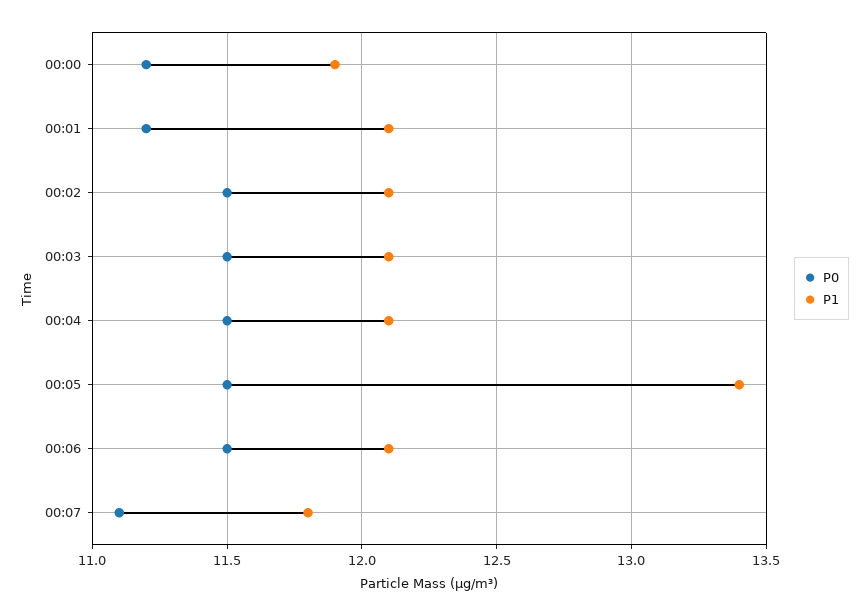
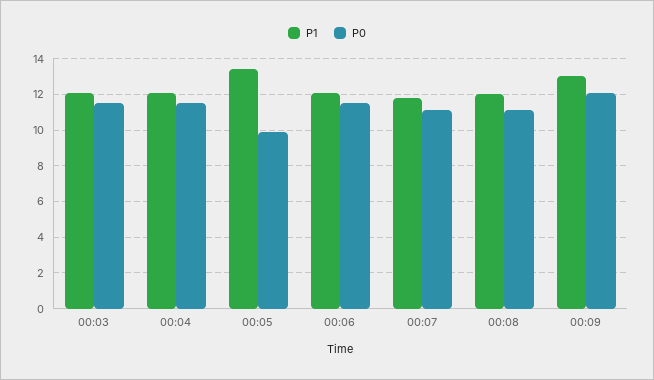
P0, 00:00: 11.2 -> none
P1, 00:00: 11.9 -> none
P0, 00:01: 11.2 -> none
P1, 00:01: 12.1 -> none
P0, 00:02: 11.5 -> none
P1, 00:02: 12.1 -> none
P0, 00:05: 11.5 -> 10
P1, 00:08: none -> 12
P0, 00:08: none -> 11
P1, 00:09: none -> 13
P0, 00:09: none -> 12

